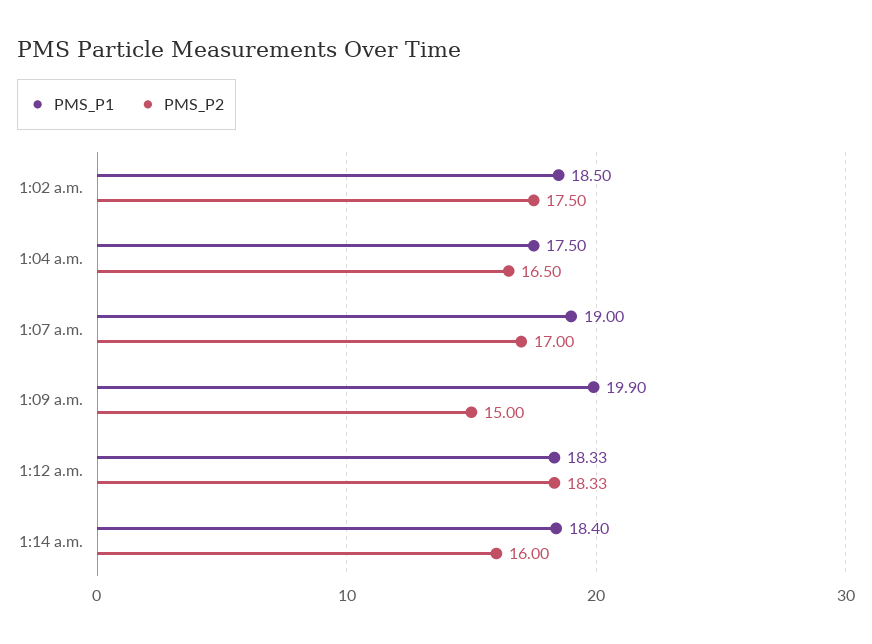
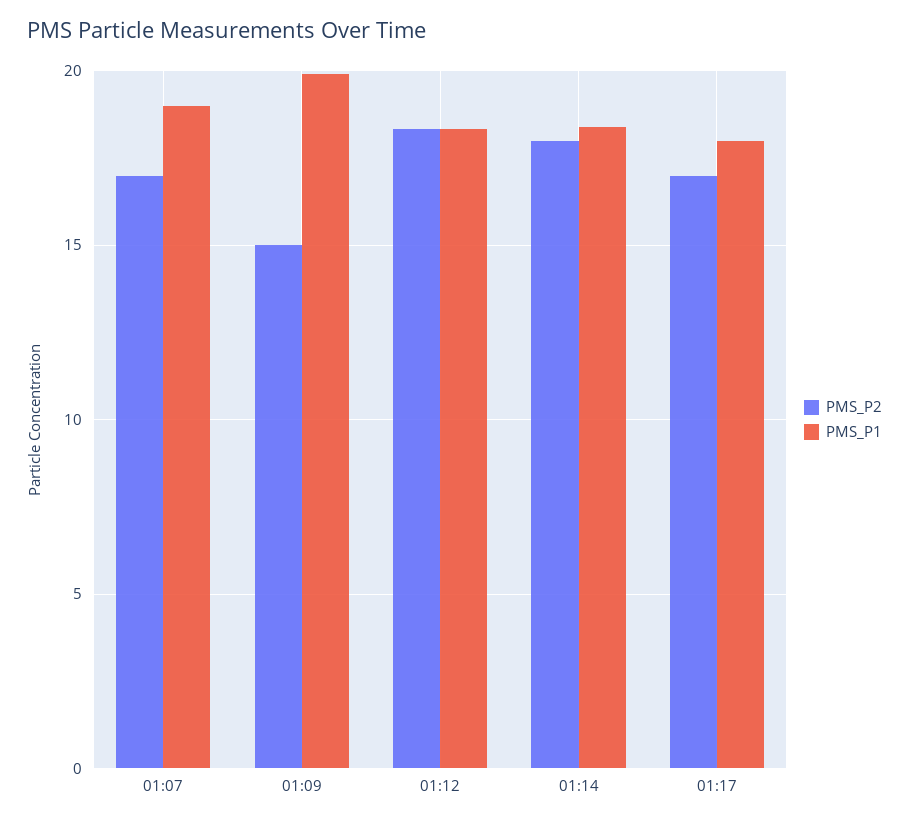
PMS_P1, 1:02 a.m.: 18.5 -> none
PMS_P2, 1:02 a.m.: 17.5 -> none
PMS_P1, 1:04 a.m.: 17.5 -> none
PMS_P2, 1:04 a.m.: 16.5 -> none
PMS_P2, 1:14 a.m.: 16 -> 18
PMS_P2, 01:17: none -> 17
PMS_P1, 01:17: none -> 18

